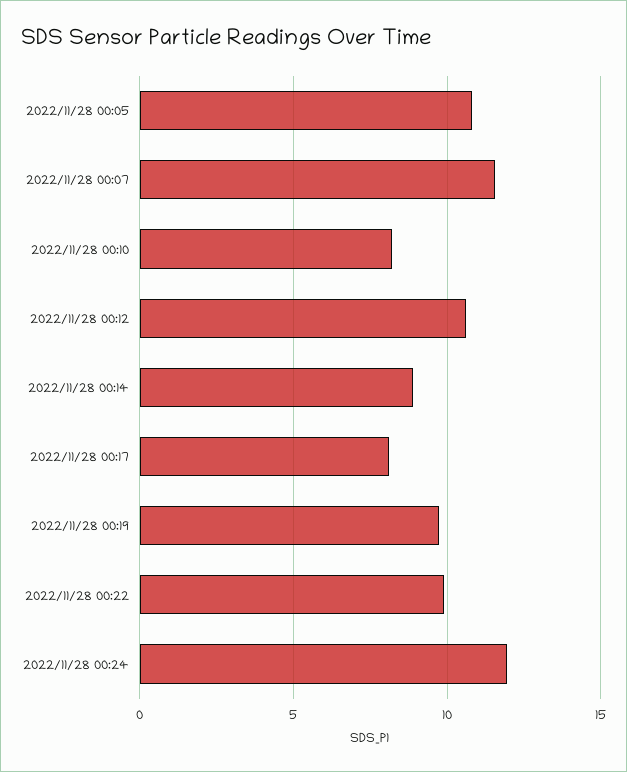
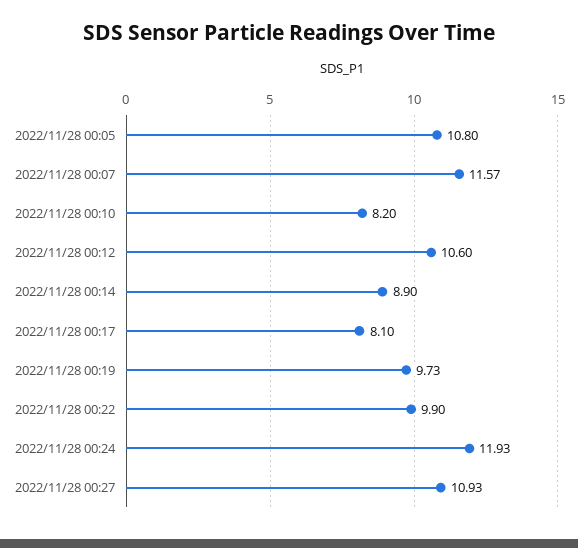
2022/11/28 00:27: none -> 10.93

